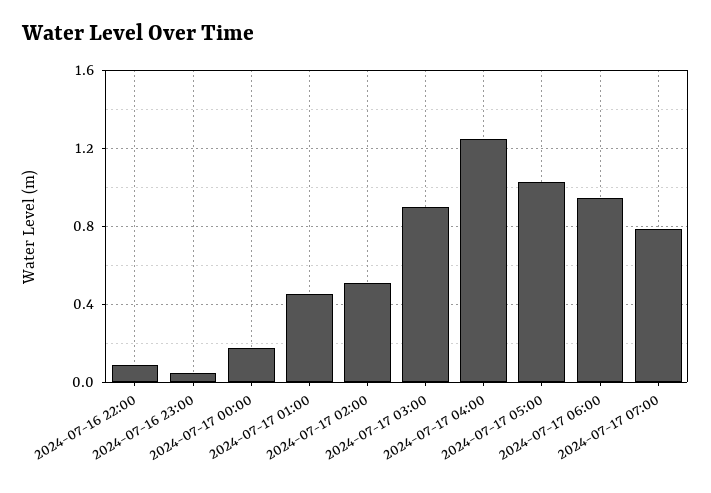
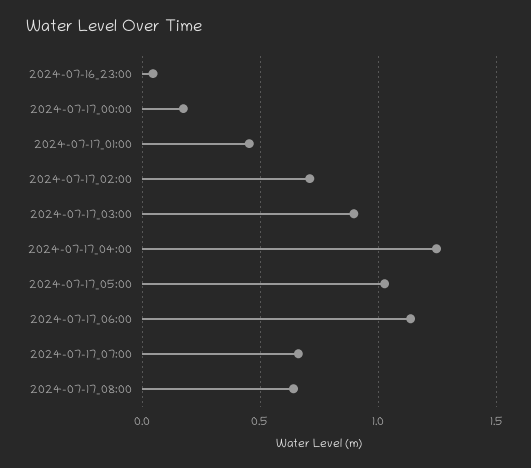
2024-07-16 22:00: 0.1 -> none
2024-07-17 02:00: 0.5 -> 0.7
2024-07-17 06:00: 0.95 -> 1.15
2024-07-17 07:00: 0.8 -> 0.65
2024-07-17_08:00: none -> 0.65

